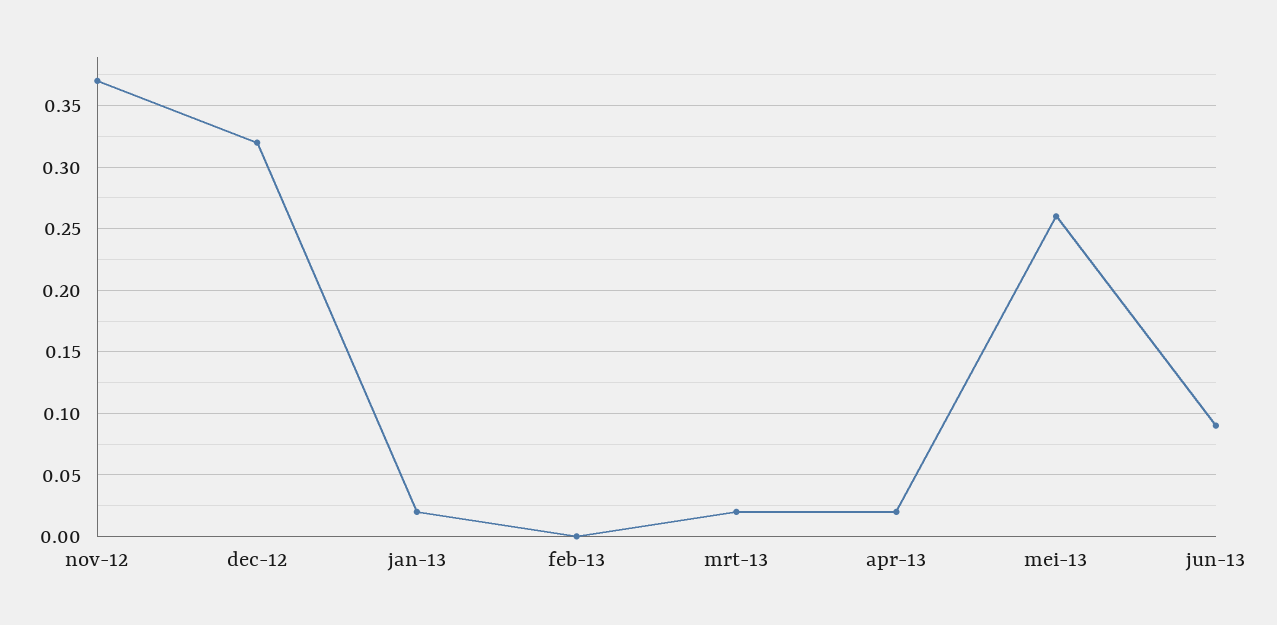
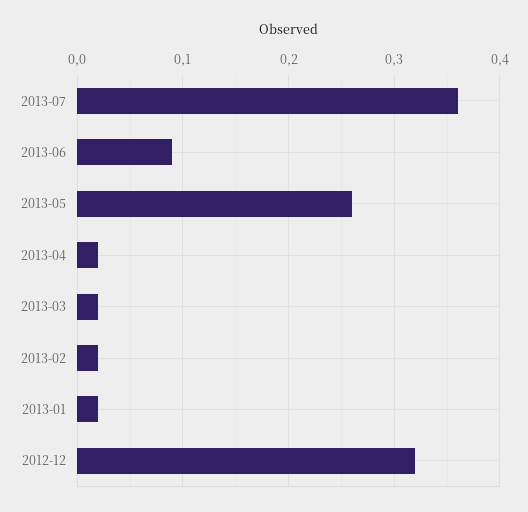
nov-12: 0.37 -> none
feb-13: 0 -> 0.02
2013-07: none -> 0.36

